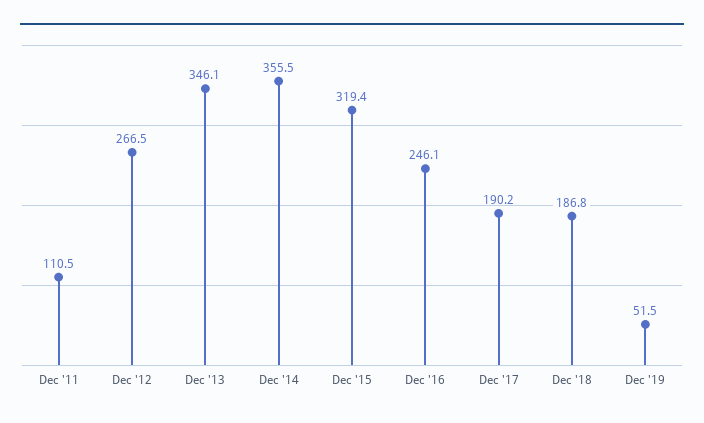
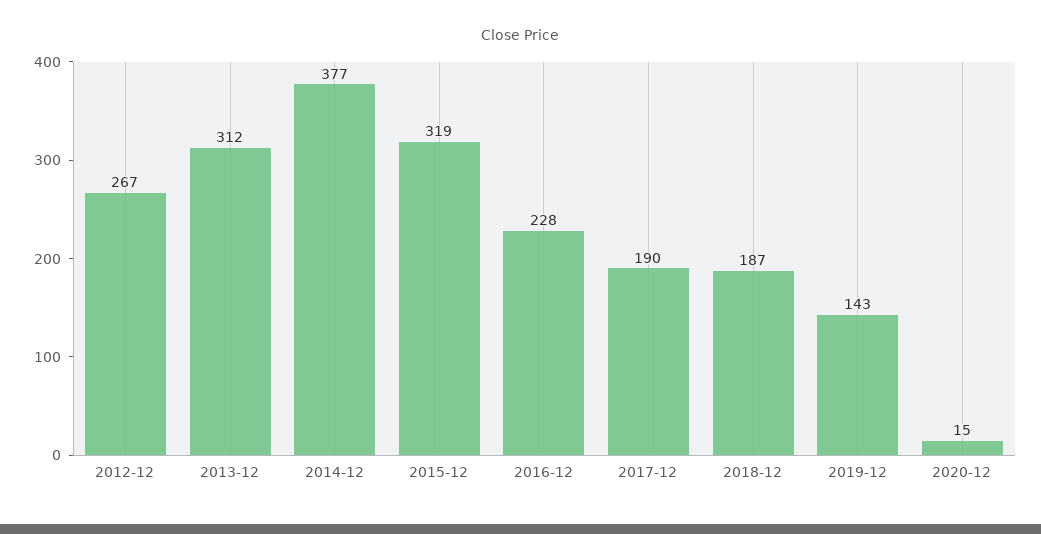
Dec '11: 110.5 -> none
Dec '13: 346.1 -> 312
Dec '14: 355.5 -> 377
Dec '16: 246.1 -> 228
Dec '19: 51.5 -> 143
2020-12: none -> 15

